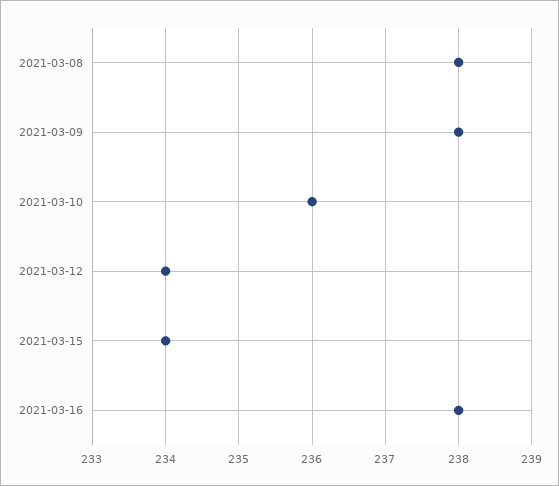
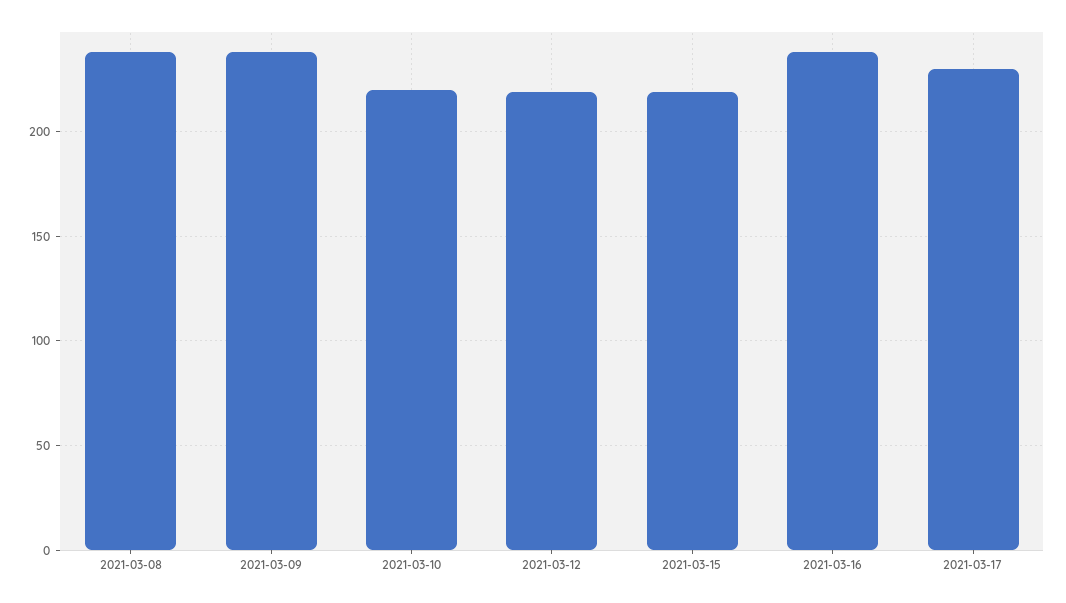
2021-03-10: 236 -> 220
2021-03-12: 234 -> 220
2021-03-15: 234 -> 220
2021-03-17: none -> 230

